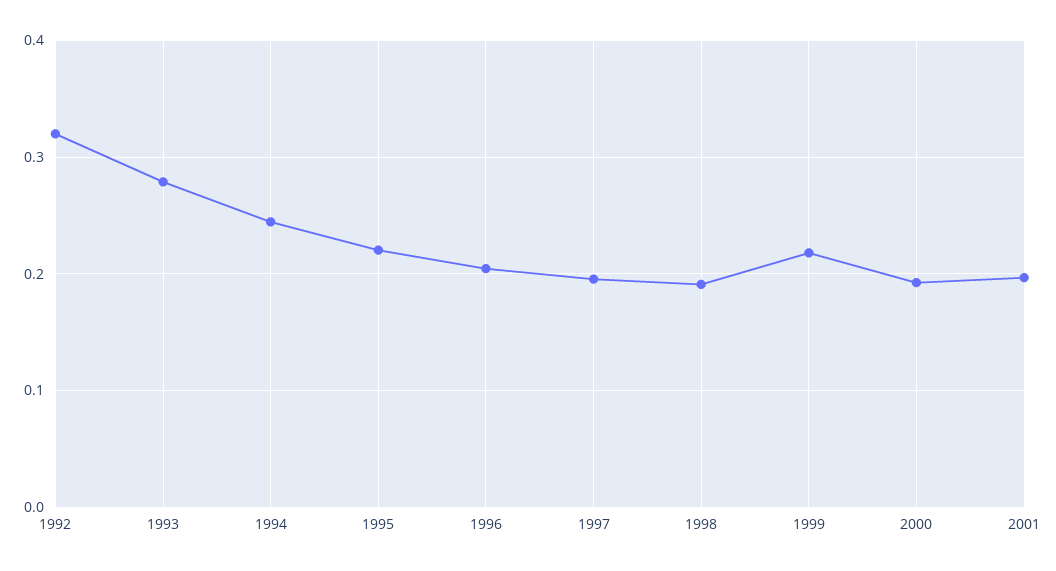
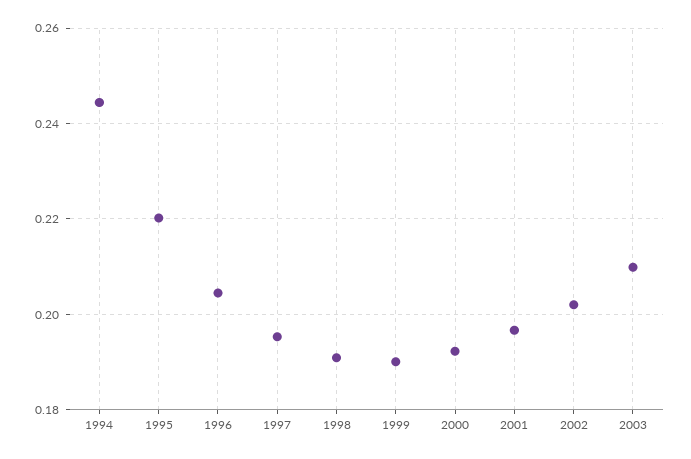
1992: 0.32 -> none
1993: 0.28 -> none
1999: 0.22 -> 0.19
2002: none -> 0.202
2003: none -> 0.21

